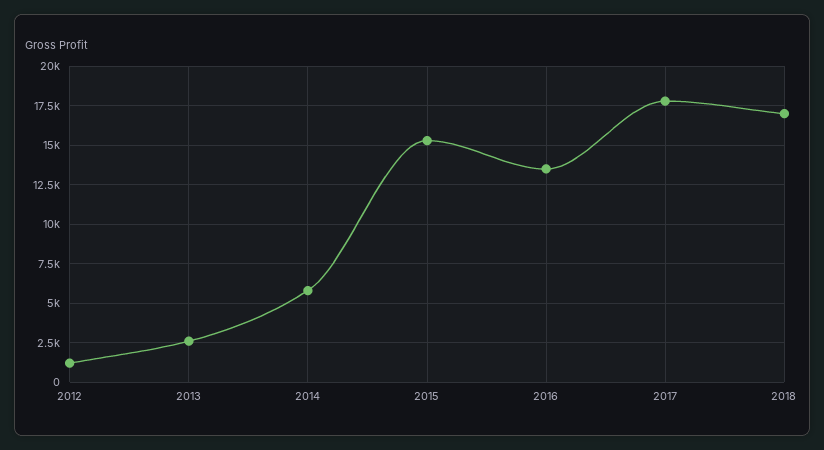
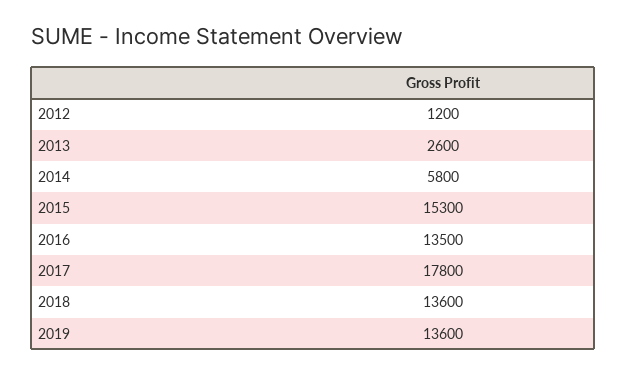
2018: 17000 -> 13600
2019: none -> 13600

